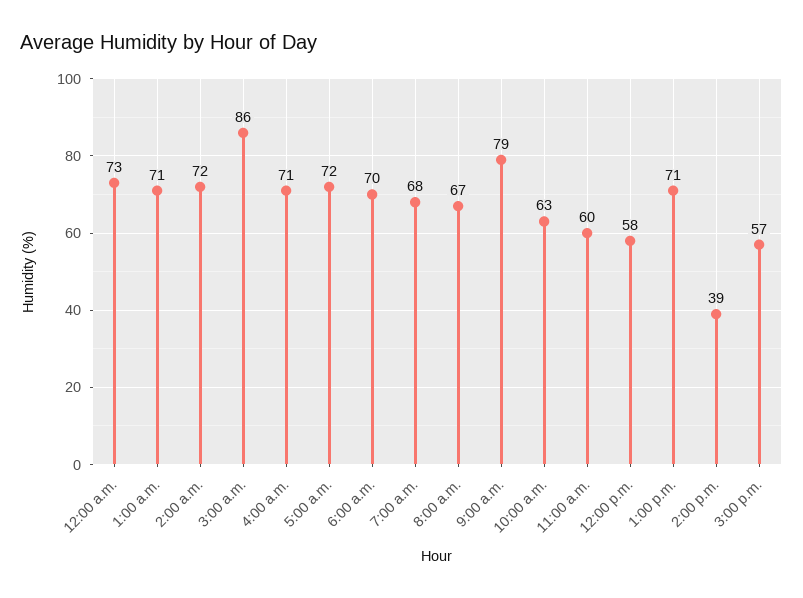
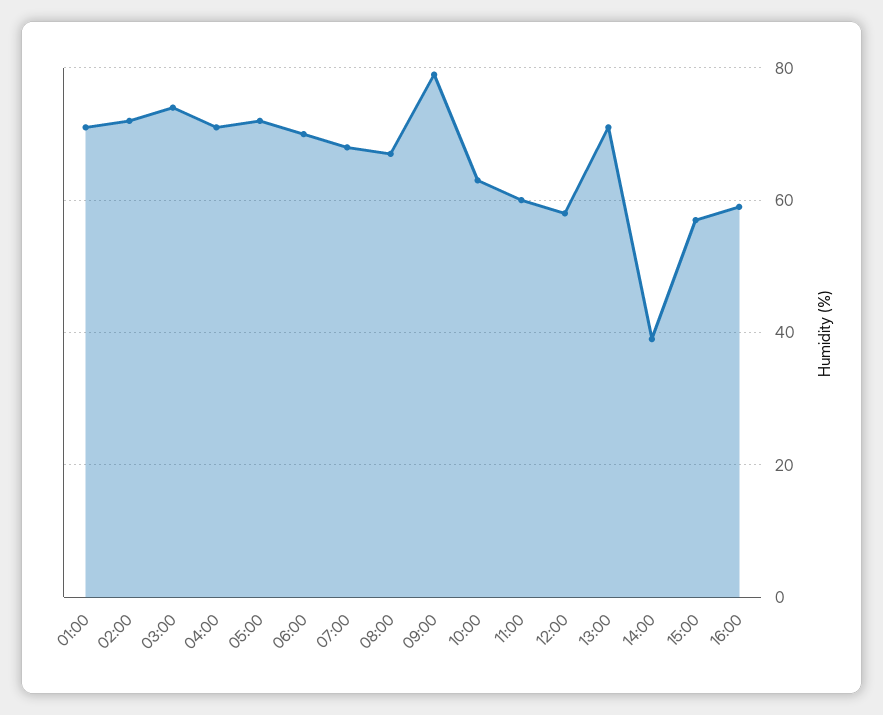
12:00 a.m.: 73 -> none
3:00 a.m.: 86 -> 75
16:00: none -> 60

